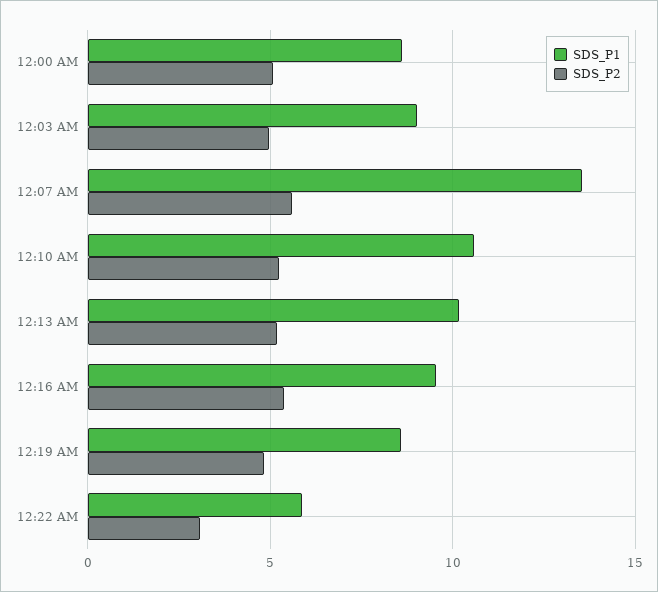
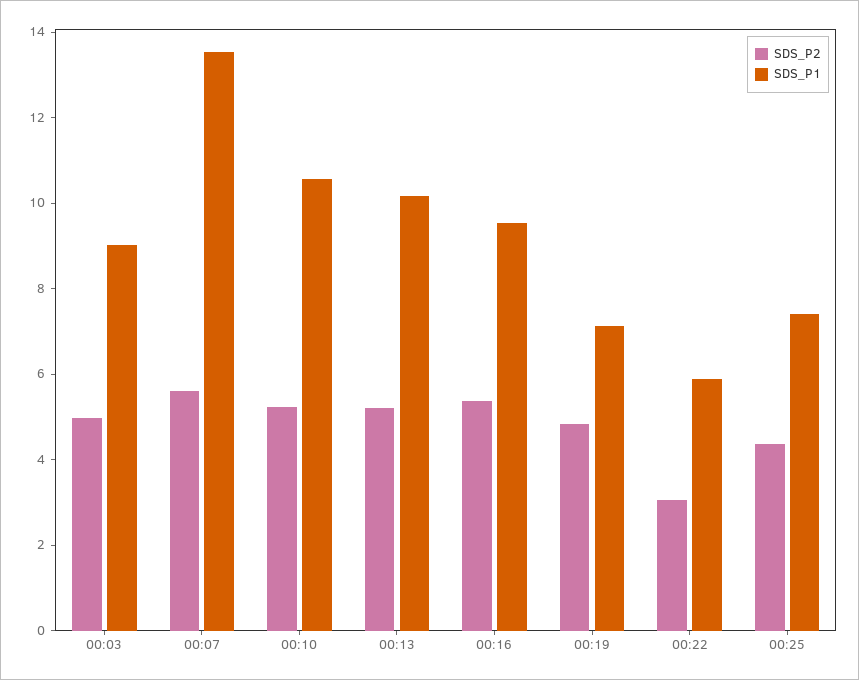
SDS_P1, 12:00 AM: 8.5 -> none
SDS_P2, 12:00 AM: 5 -> none
SDS_P1, 12:19 AM: 8.5 -> 7
SDS_P2, 00:25: none -> 4.5
SDS_P1, 00:25: none -> 7.5

